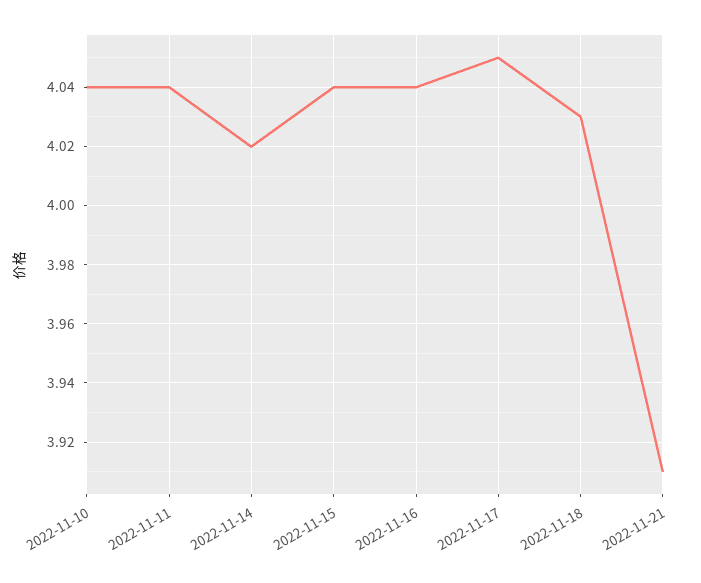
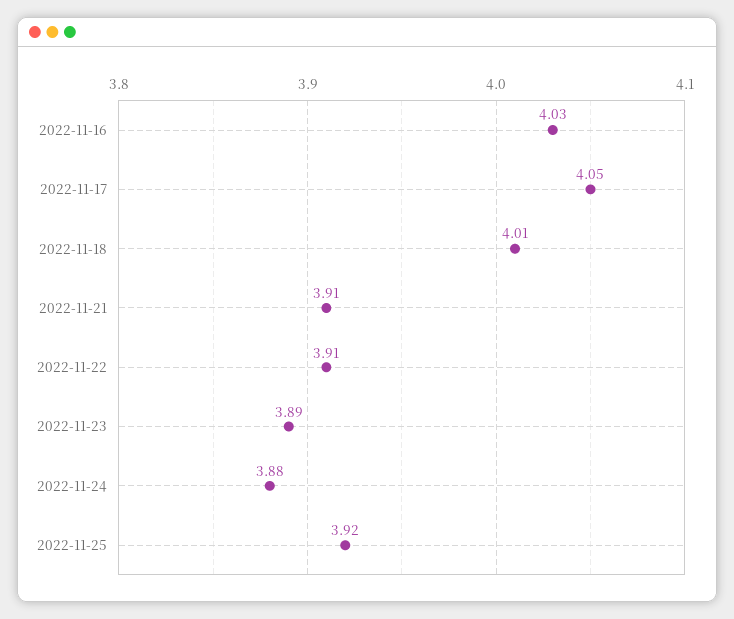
2022-11-10: 4.04 -> none
2022-11-11: 4.04 -> none
2022-11-14: 4.02 -> none
2022-11-15: 4.04 -> none
2022-11-16: 4.04 -> 4.03
2022-11-18: 4.03 -> 4.01
2022-11-22: none -> 3.91
2022-11-23: none -> 3.89
2022-11-24: none -> 3.88
2022-11-25: none -> 3.92

